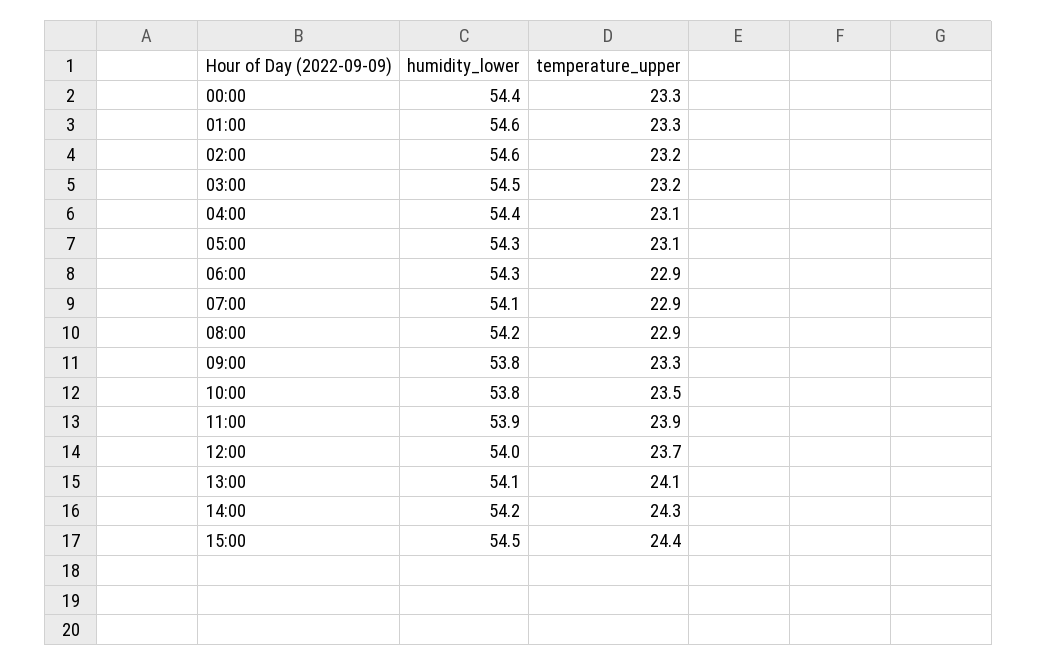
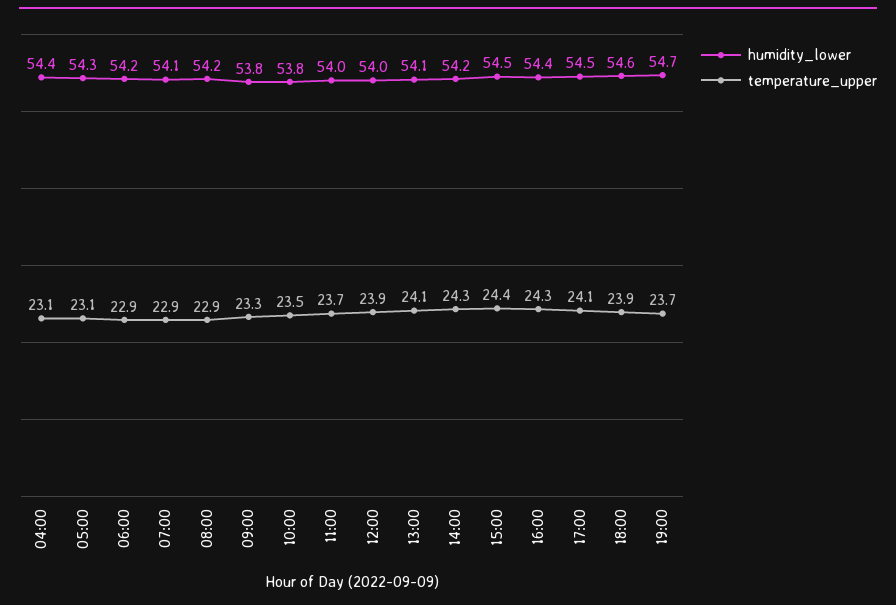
humidity_lower, 00:00: 54.4 -> none
temperature_upper, 00:00: 23.3 -> none
humidity_lower, 01:00: 54.6 -> none
temperature_upper, 01:00: 23.3 -> none
humidity_lower, 02:00: 54.6 -> none
temperature_upper, 02:00: 23.2 -> none
humidity_lower, 03:00: 54.5 -> none
temperature_upper, 03:00: 23.2 -> none
humidity_lower, 06:00: 54.3 -> 54.2
humidity_lower, 11:00: 53.9 -> 54
temperature_upper, 11:00: 23.9 -> 23.7
temperature_upper, 12:00: 23.7 -> 23.9
humidity_lower, 16:00: none -> 54.4
temperature_upper, 16:00: none -> 24.3
humidity_lower, 17:00: none -> 54.5
temperature_upper, 17:00: none -> 24.1
humidity_lower, 18:00: none -> 54.6
temperature_upper, 18:00: none -> 23.9
humidity_lower, 19:00: none -> 54.7
temperature_upper, 19:00: none -> 23.7

